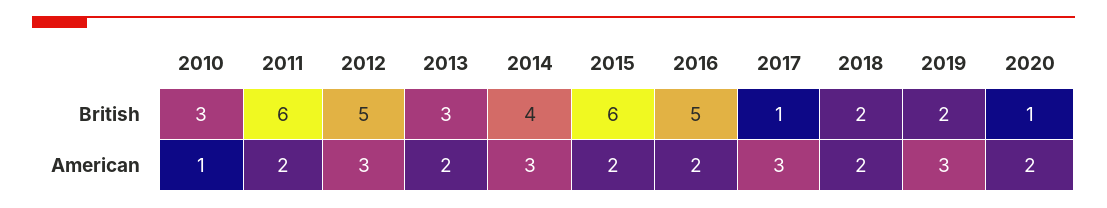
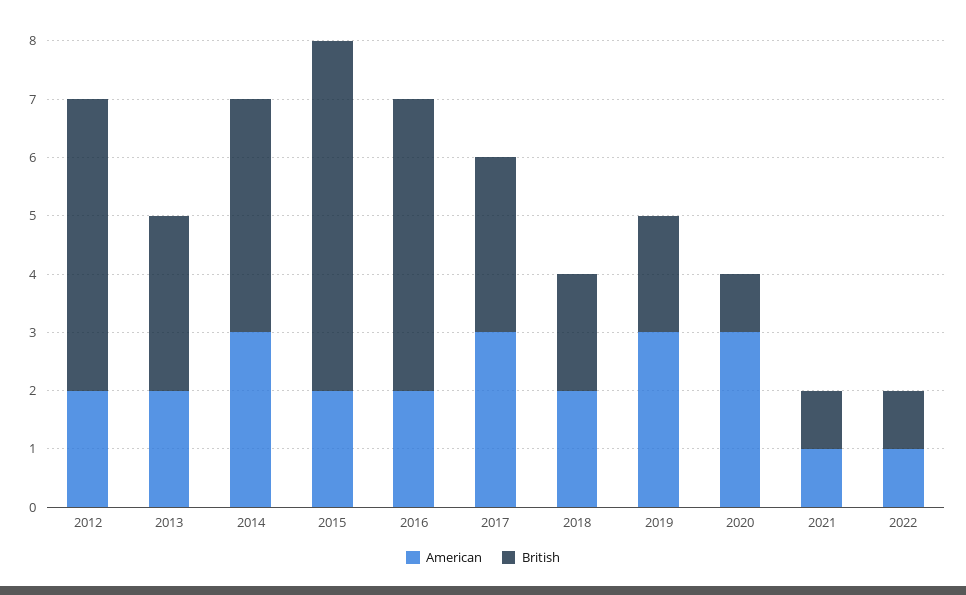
British, 2010: 3 -> none
British, 2011: 6 -> none
British, 2017: 1 -> 3
American, 2010: 1 -> none
American, 2011: 2 -> none
American, 2012: 3 -> 2
American, 2020: 2 -> 3
American, 2021: none -> 1
British, 2021: none -> 1
American, 2022: none -> 1
British, 2022: none -> 1

